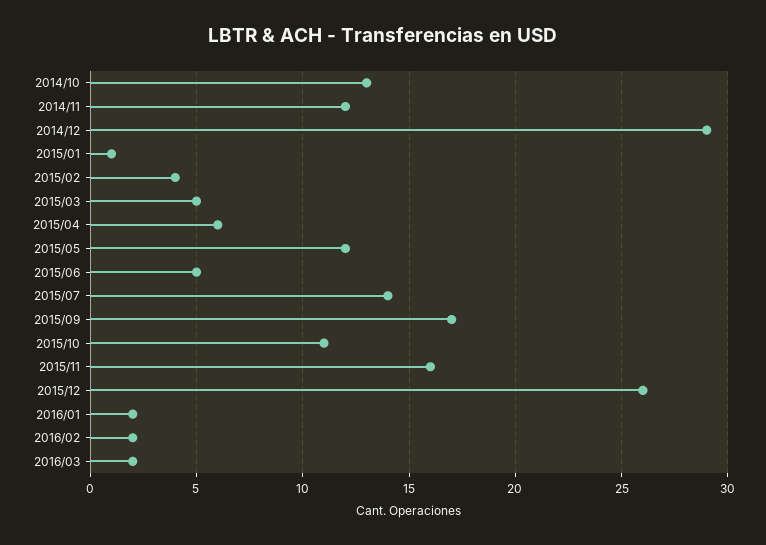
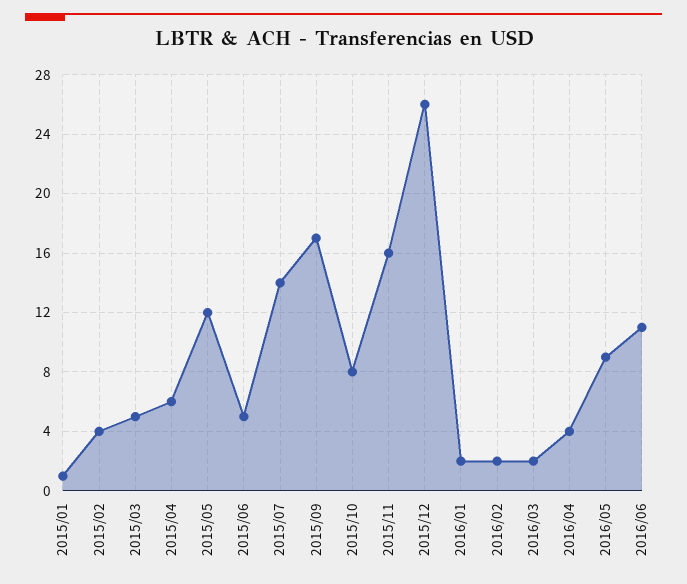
2014/10: 13 -> none
2014/11: 12 -> none
2014/12: 29 -> none
2015/10: 11 -> 8
2016/04: none -> 4
2016/05: none -> 9
2016/06: none -> 11

